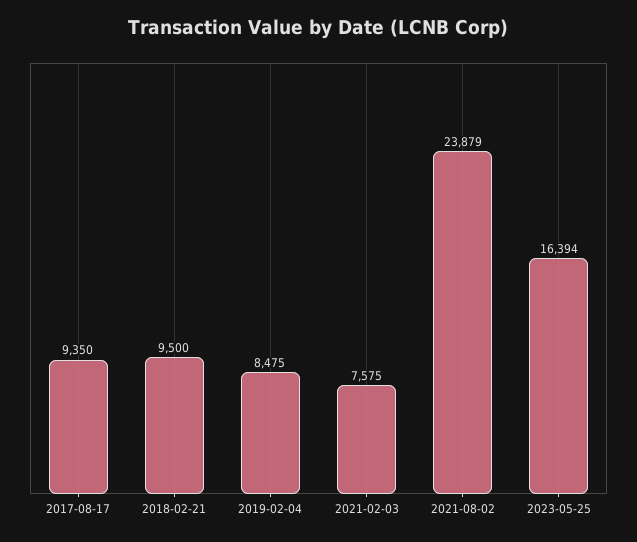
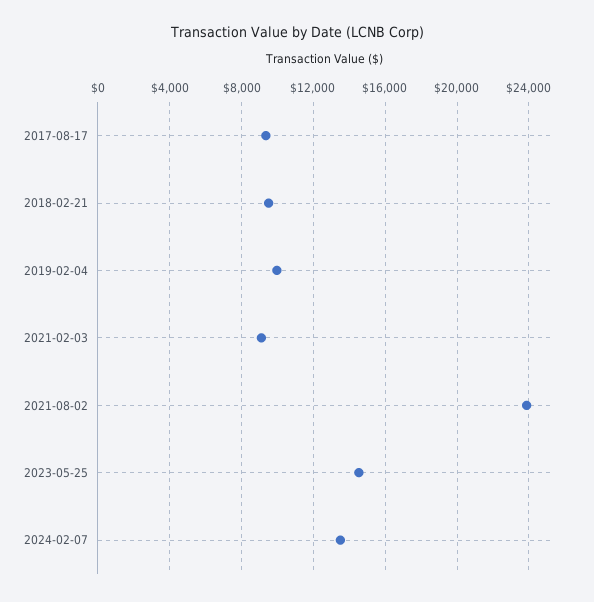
2019-02-04: 8475 -> 10000
2021-02-03: 7575 -> 9000
2023-05-25: 16394 -> 14500
2024-02-07: none -> 13500

